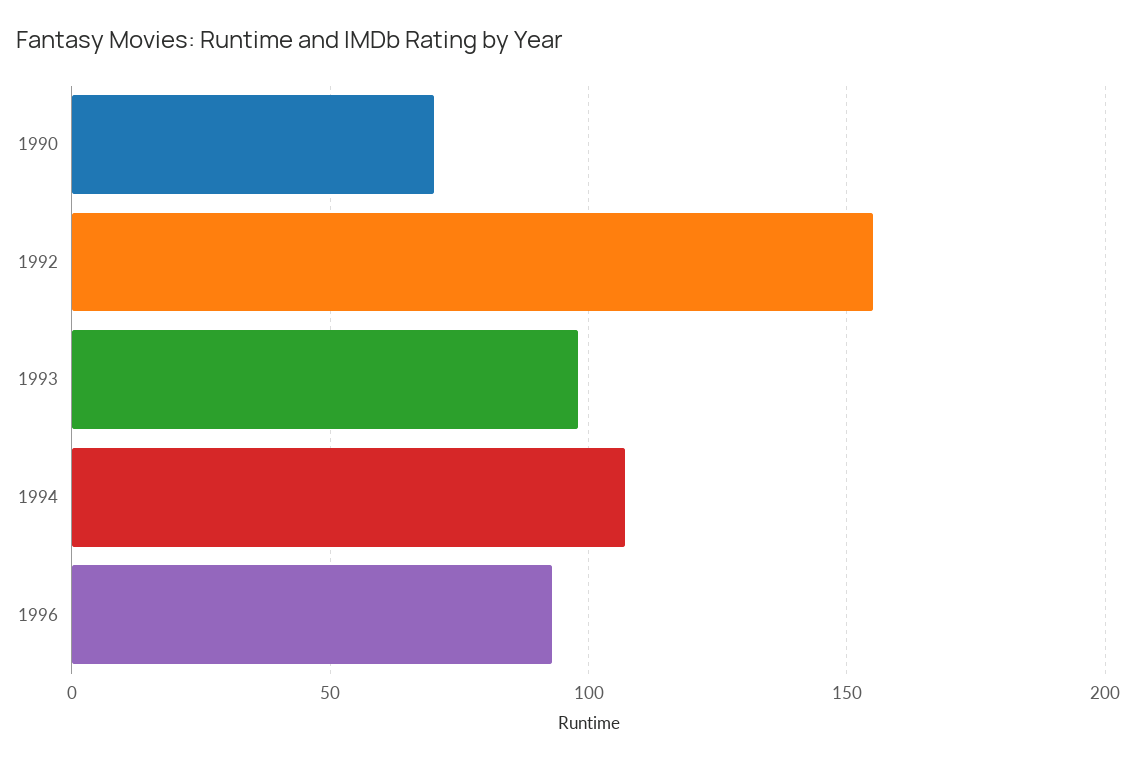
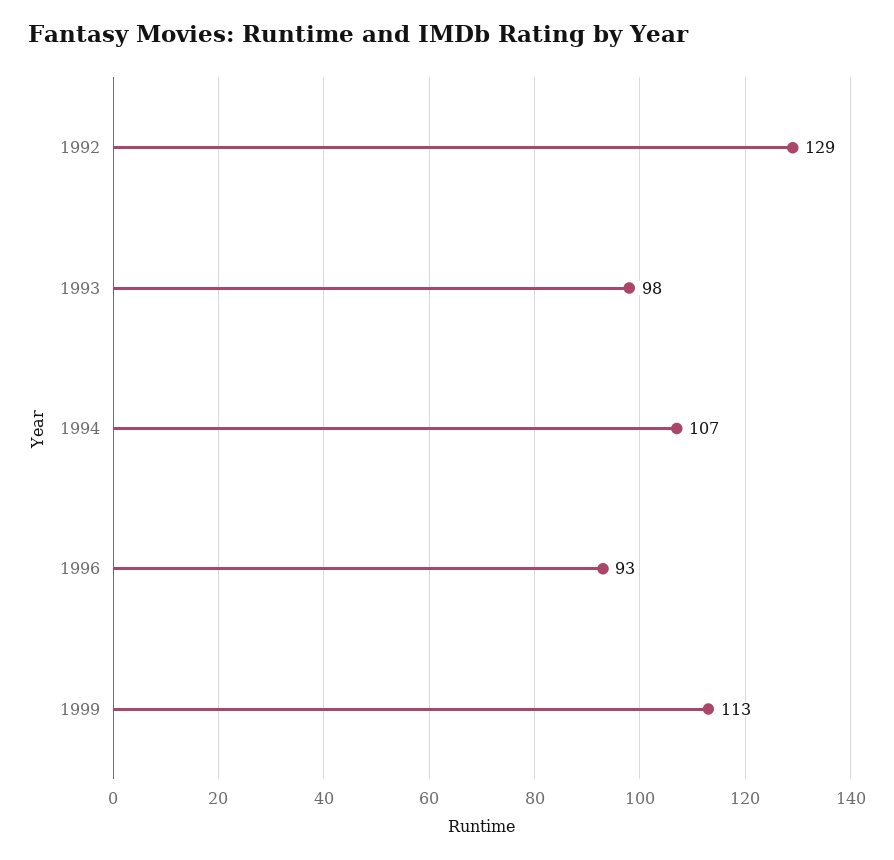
1990: 70 -> none
1992: 155 -> 129
1999: none -> 113

